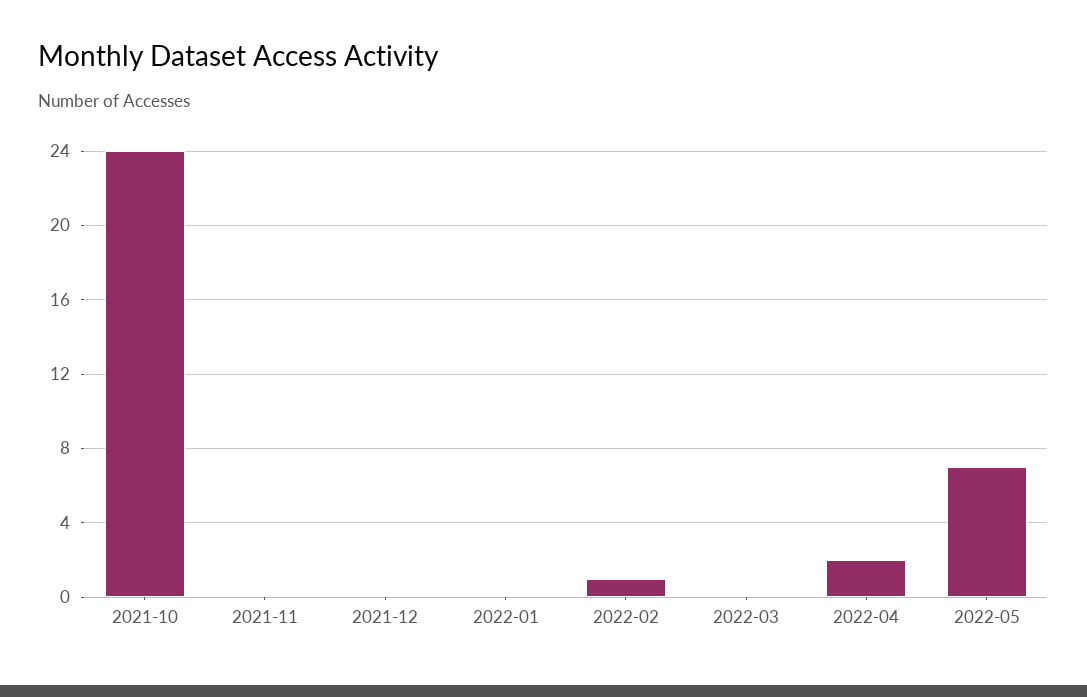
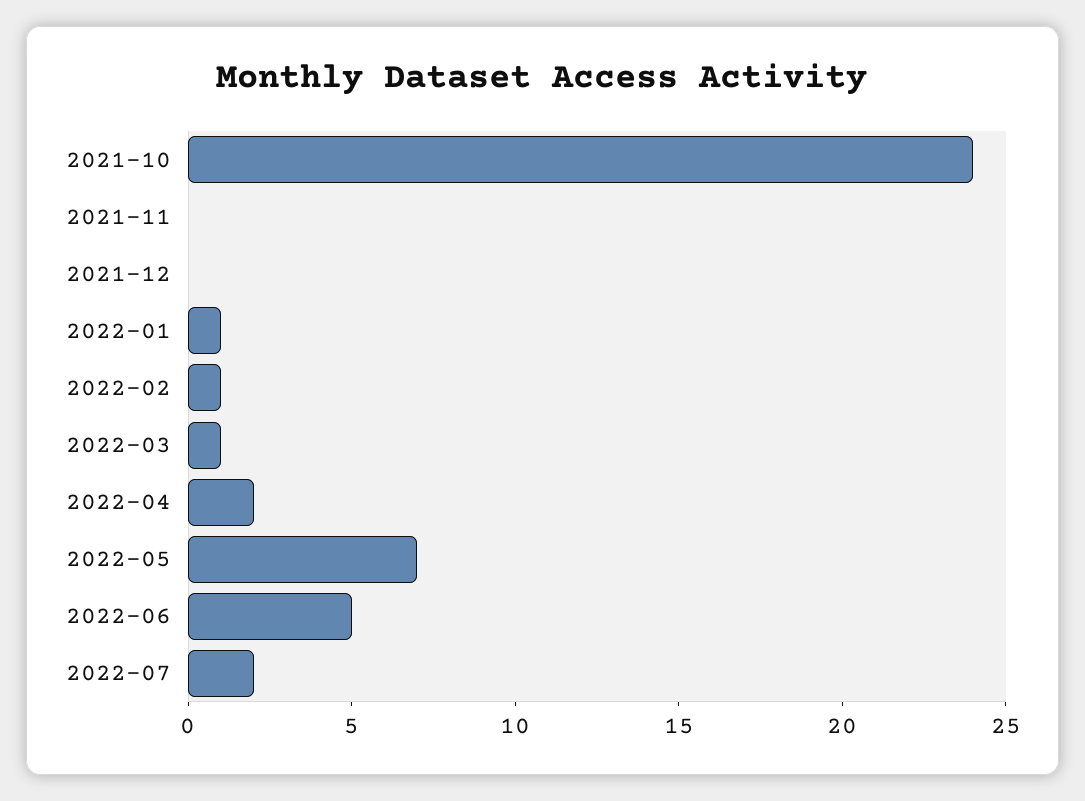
2022-01: 0 -> 1
2022-03: 0 -> 1
2022-06: none -> 5
2022-07: none -> 2

